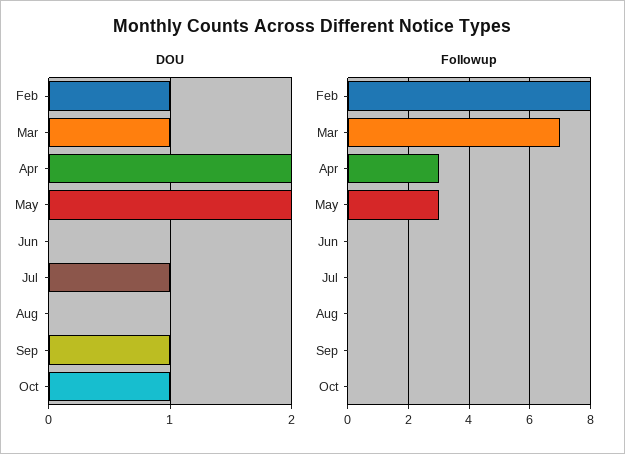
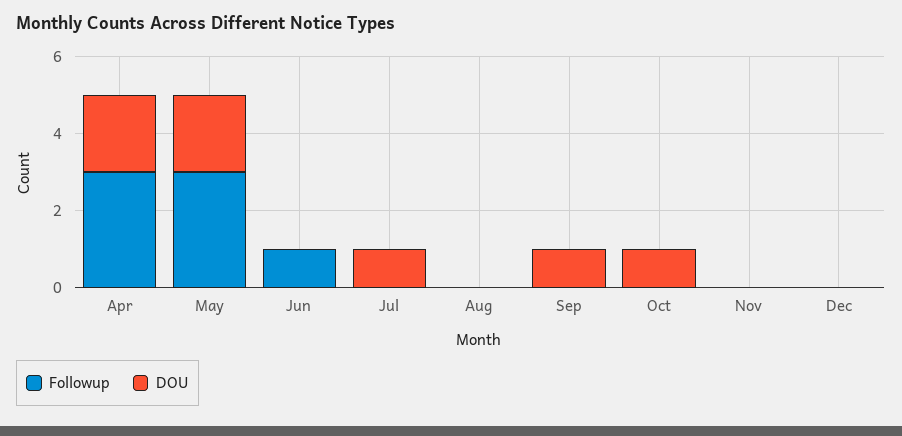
DOU, Feb: 1 -> none
DOU, Mar: 1 -> none
Followup, Feb: 8 -> none
Followup, Mar: 7 -> none
Followup, Jun: 0 -> 1
Followup, Nov: none -> 0
DOU, Nov: none -> 0
Followup, Dec: none -> 0
DOU, Dec: none -> 0

